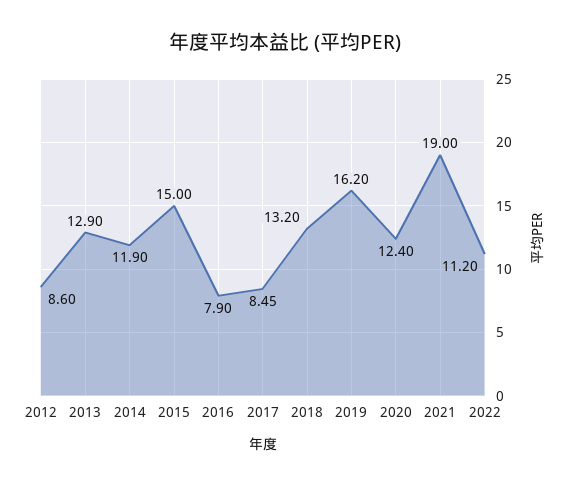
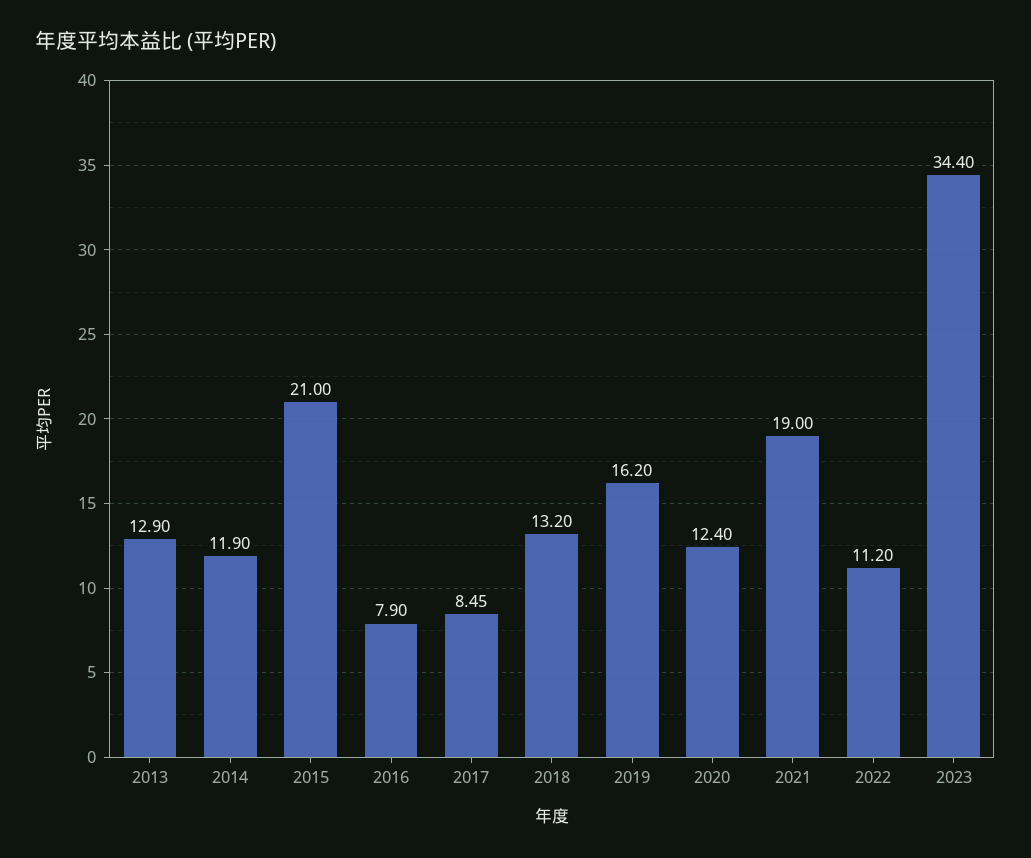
2012: 8.6 -> none
2015: 15 -> 21
2023: none -> 34.4

